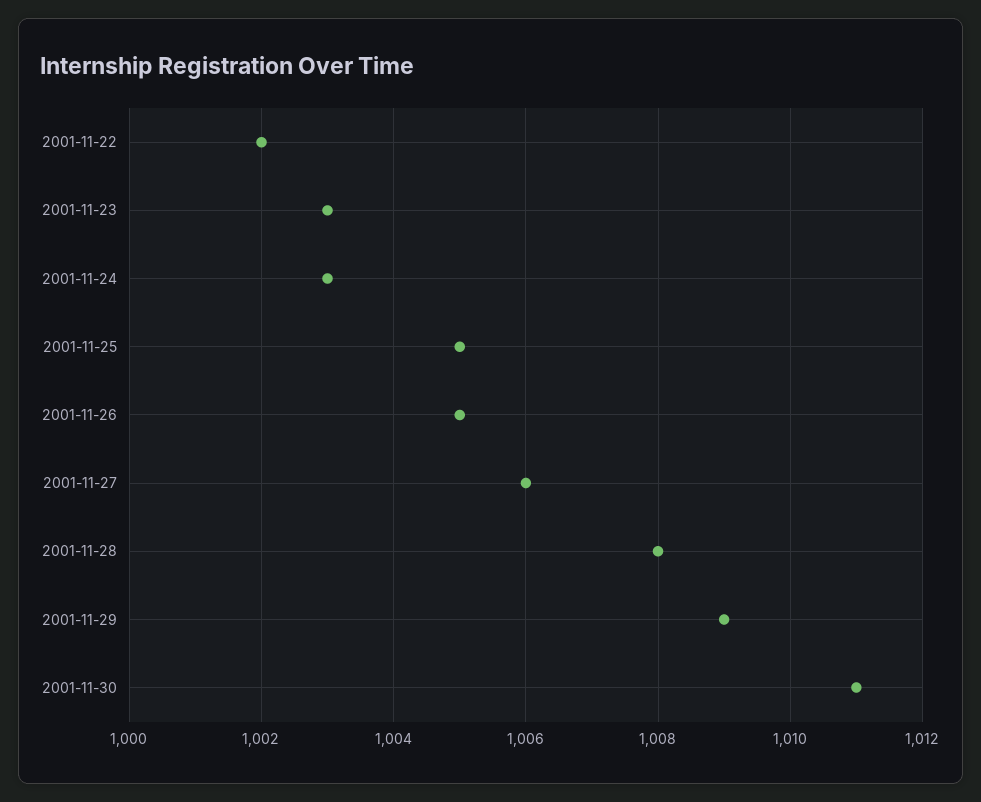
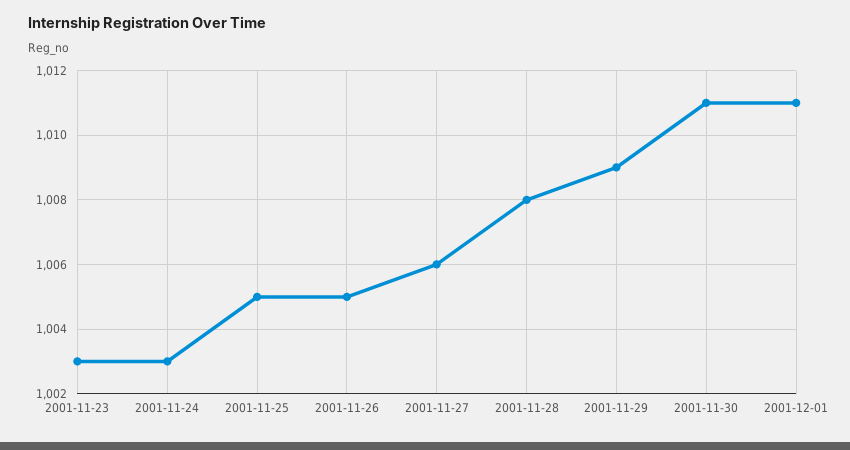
2001-11-22: 1002 -> none
2001-12-01: none -> 1011

